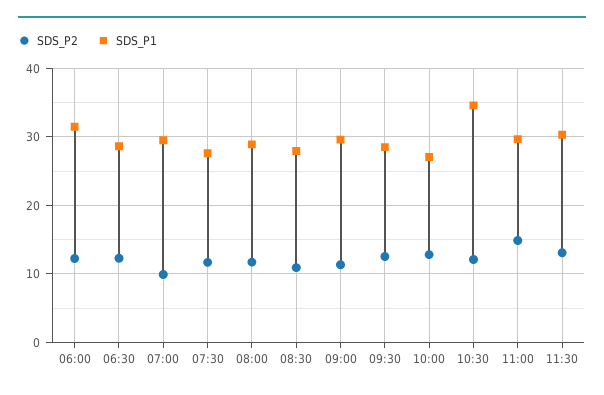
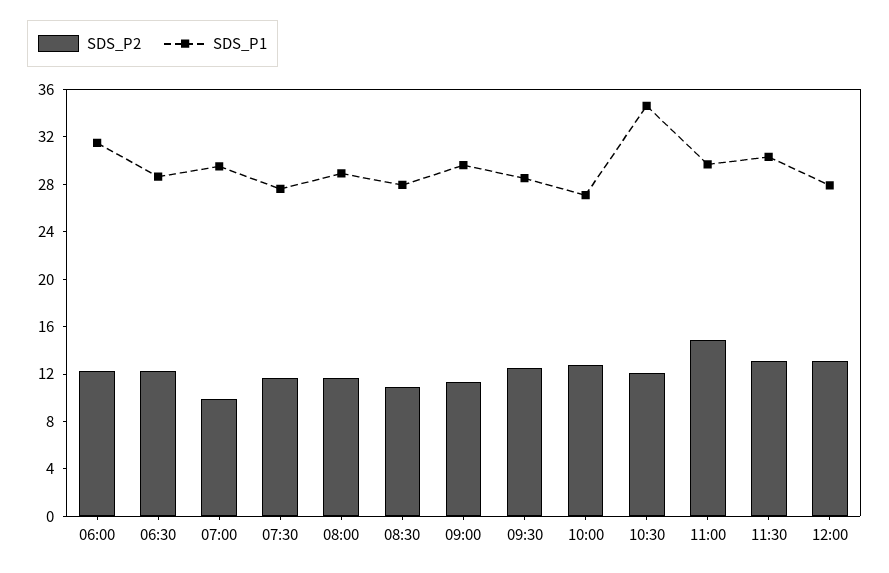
SDS_P2, 12:00: none -> 13
SDS_P1, 12:00: none -> 28

